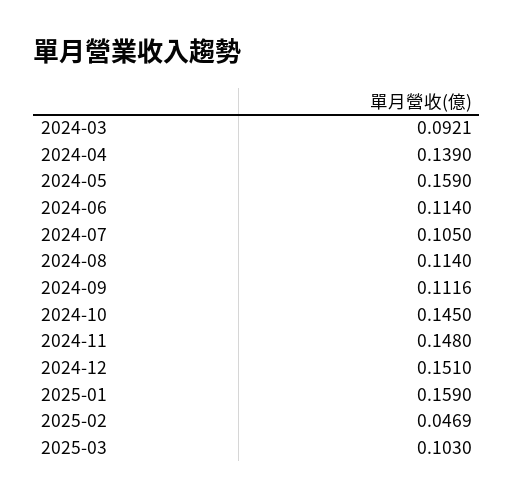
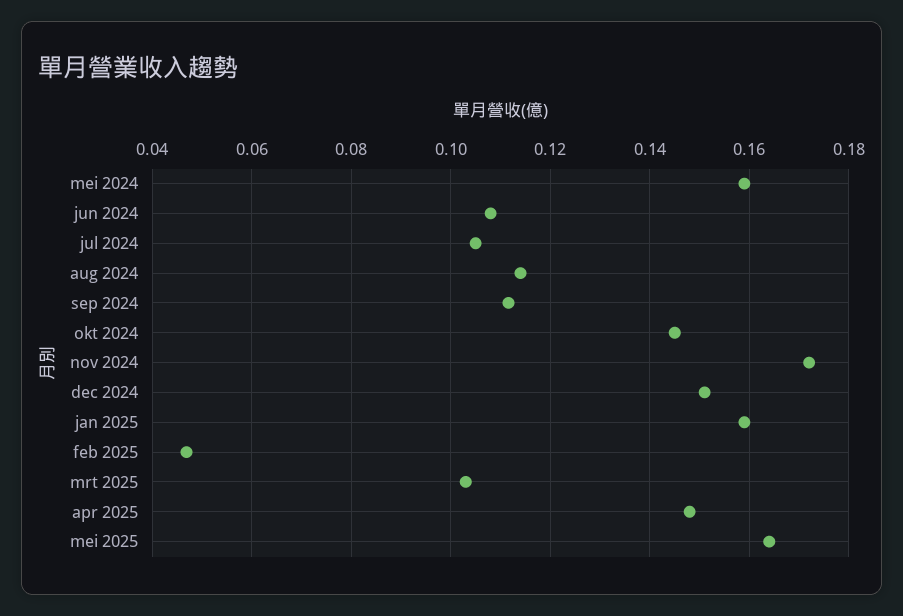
2024-03: 0.0921 -> none
2024-04: 0.139 -> none
2024-06: 0.114 -> 0.108
2024-11: 0.148 -> 0.172
apr 2025: none -> 0.148
mei 2025: none -> 0.164

